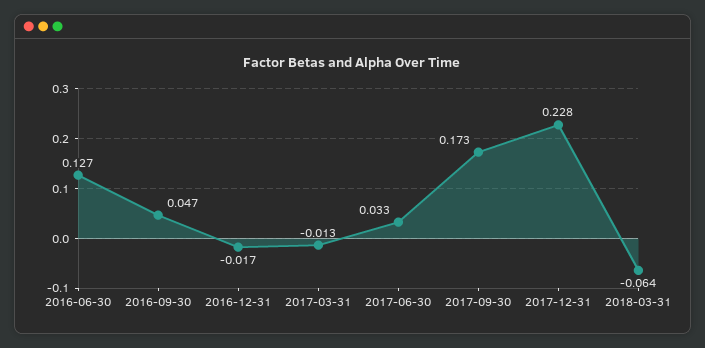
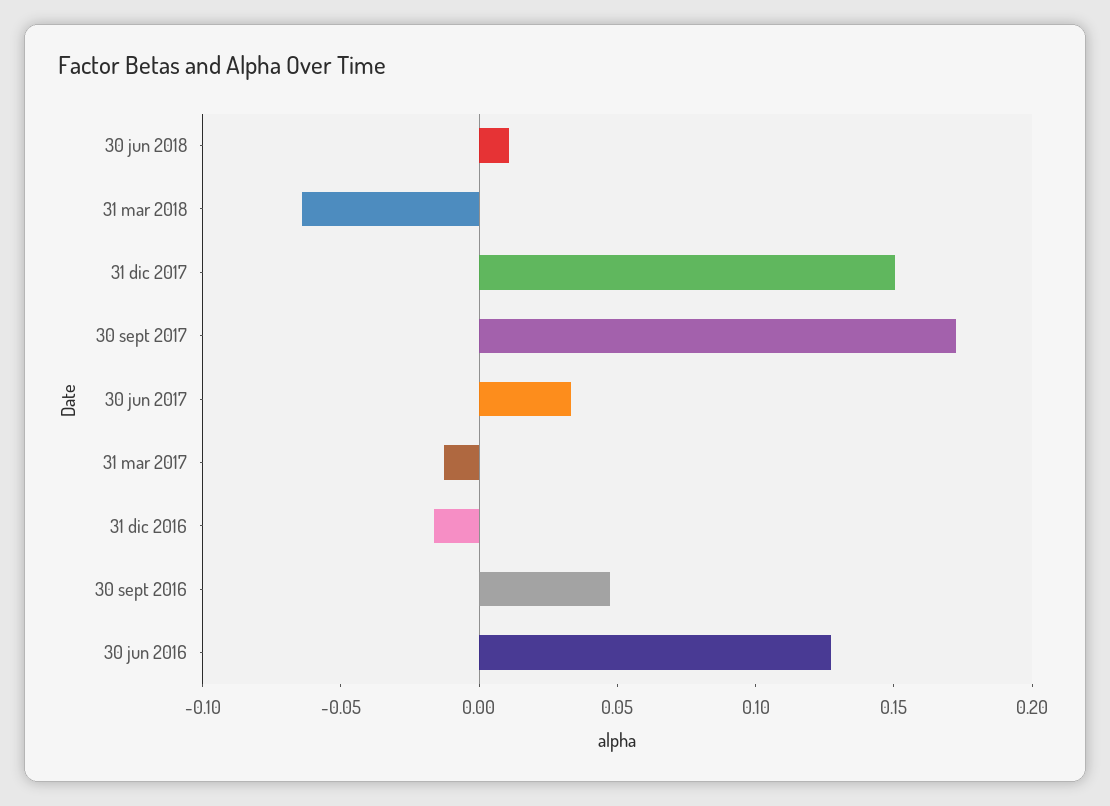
2017-12-31: 0.228 -> 0.15
30 jun 2018: none -> 0.01

